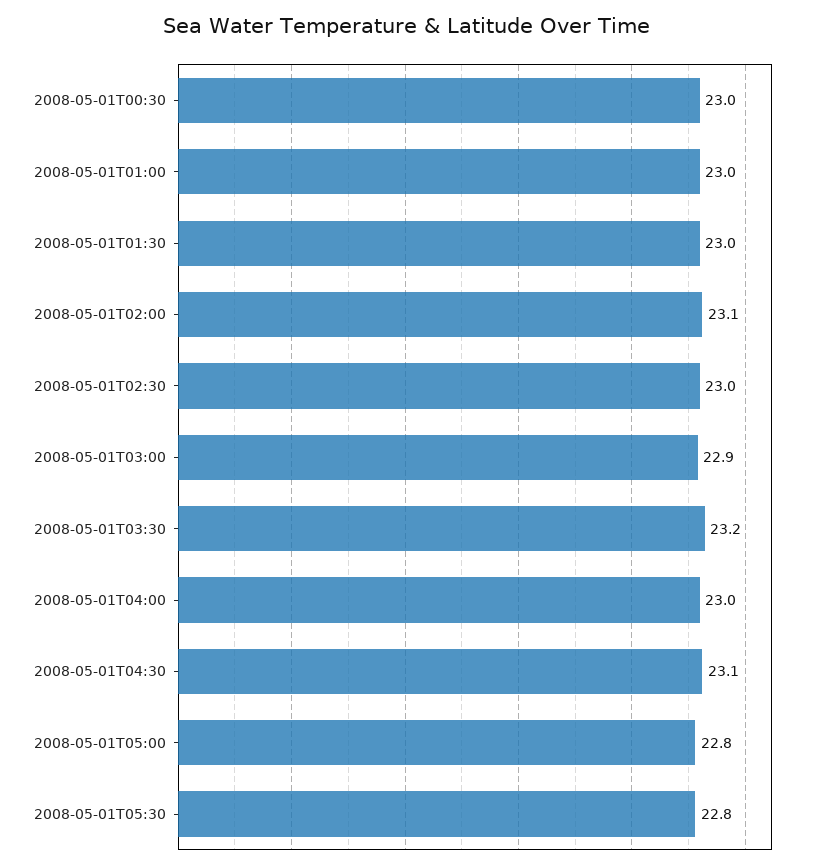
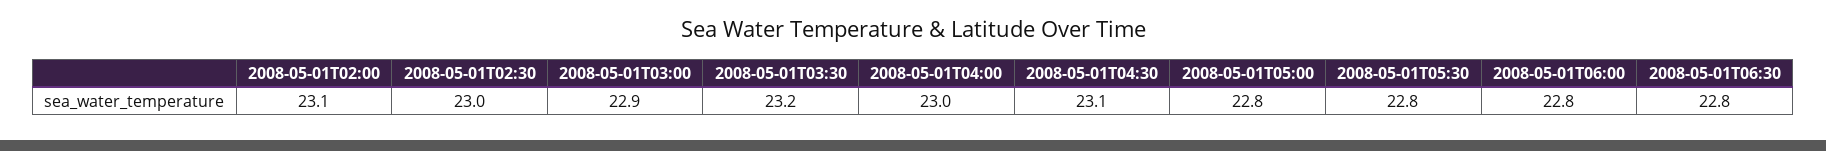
2008-05-01T00:30: 23 -> none
2008-05-01T01:00: 23 -> none
2008-05-01T01:30: 23 -> none
2008-05-01T06:00: none -> 22.8
2008-05-01T06:30: none -> 22.8

